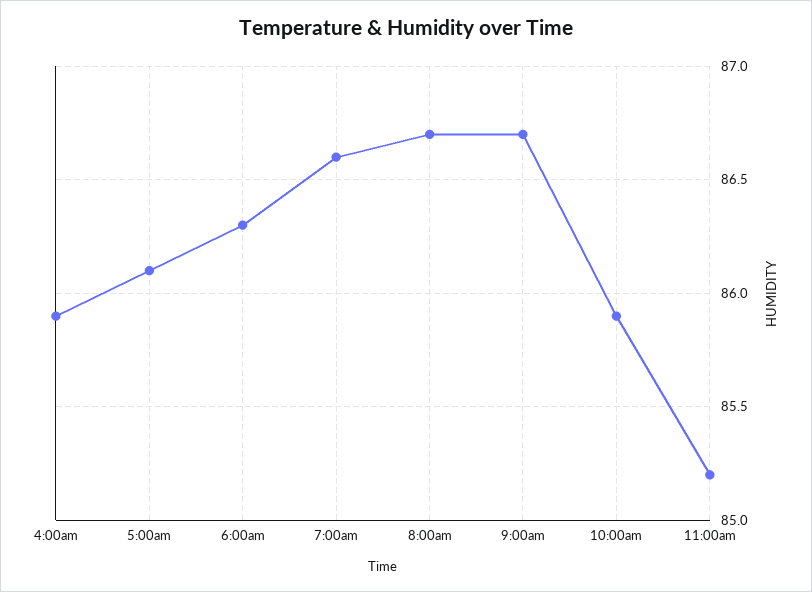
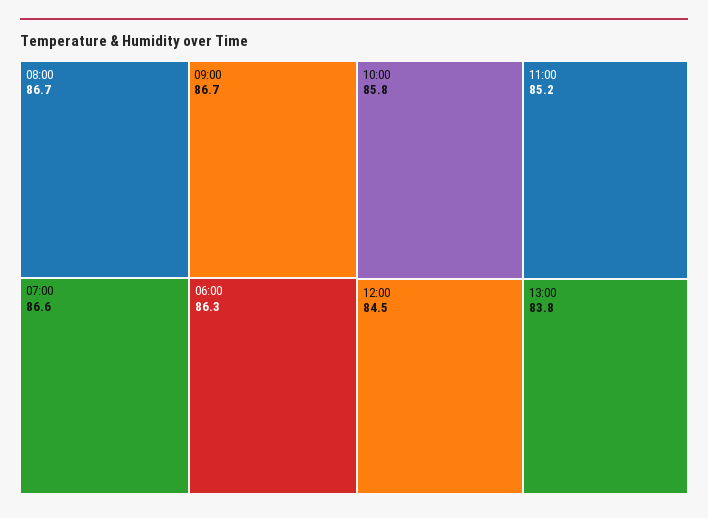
4:00am: 85.9 -> none
5:00am: 86.1 -> none
10:00am: 85.9 -> 85.8
12:00: none -> 84.5
13:00: none -> 83.8

